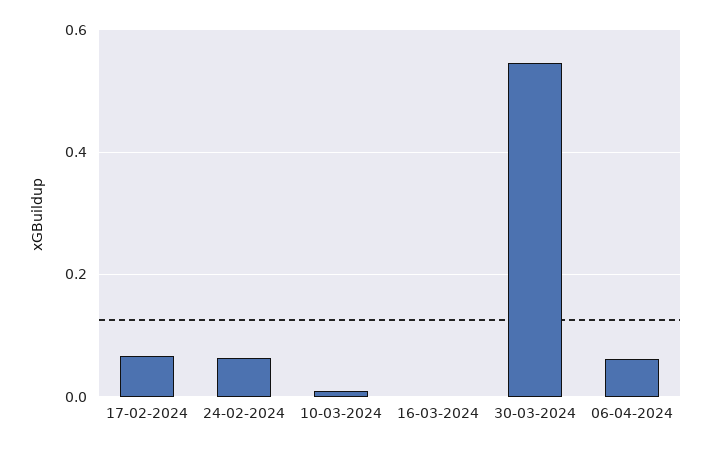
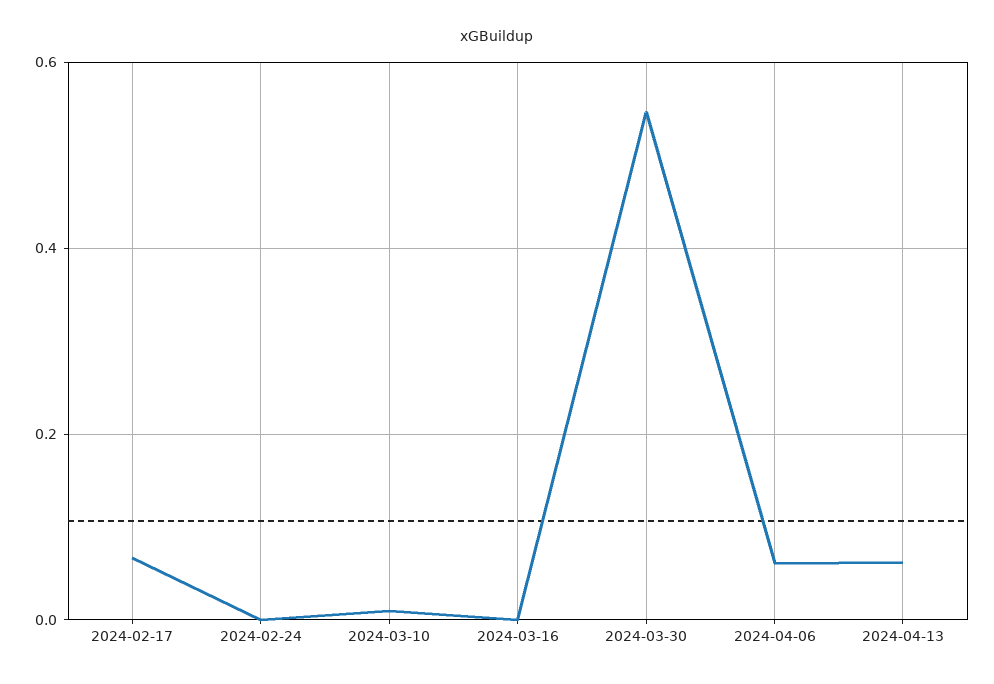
24-02-2024: 0.06 -> 0
2024-04-13: none -> 0.06

